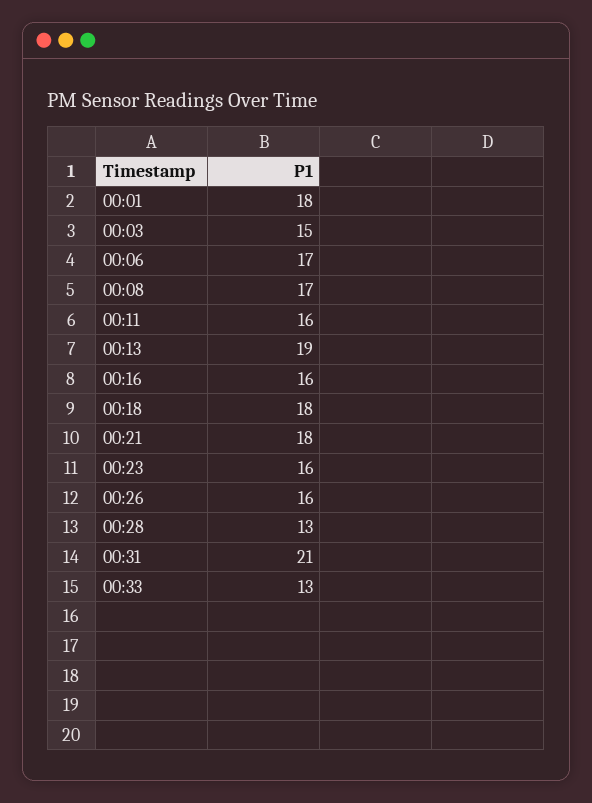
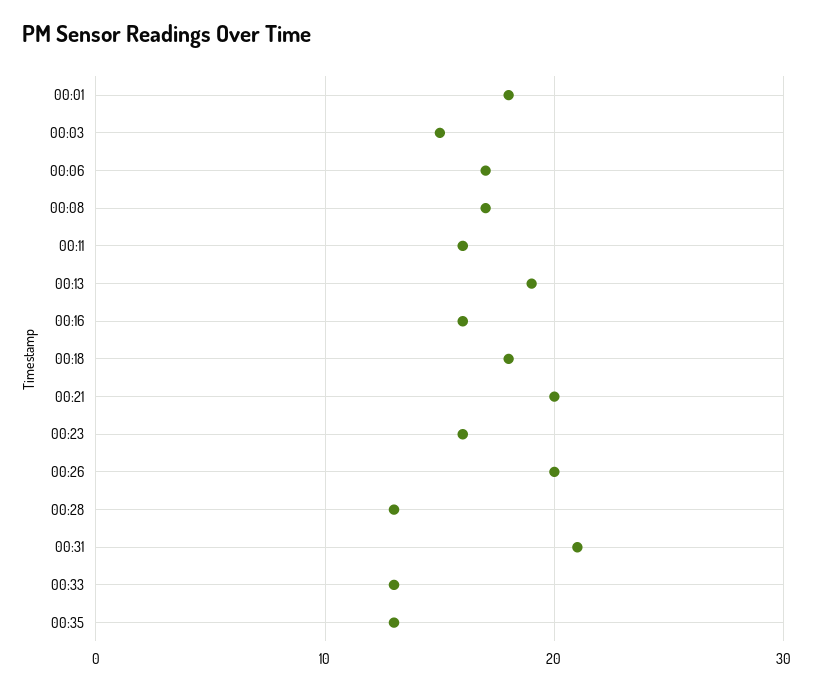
00:21: 18 -> 20
00:26: 16 -> 20
00:35: none -> 13

